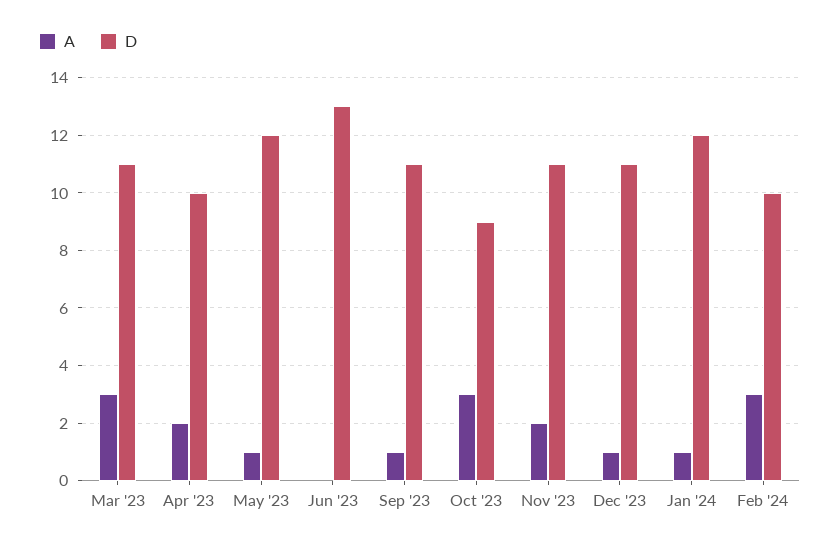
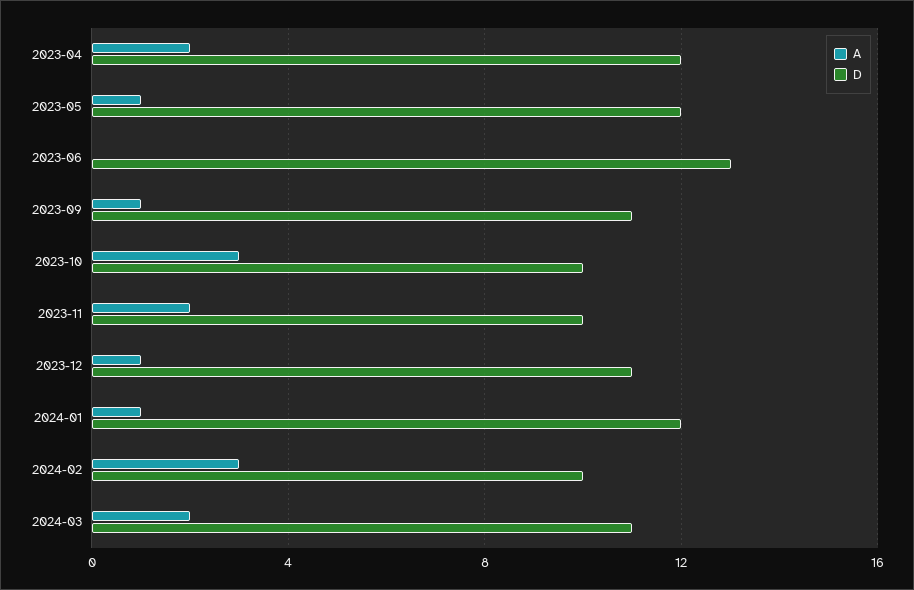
A, Mar '23: 3 -> none
D, Mar '23: 11 -> none
D, Apr '23: 10 -> 12
D, Oct '23: 9 -> 10
D, Nov '23: 11 -> 10
A, 2024-03: none -> 2
D, 2024-03: none -> 11

